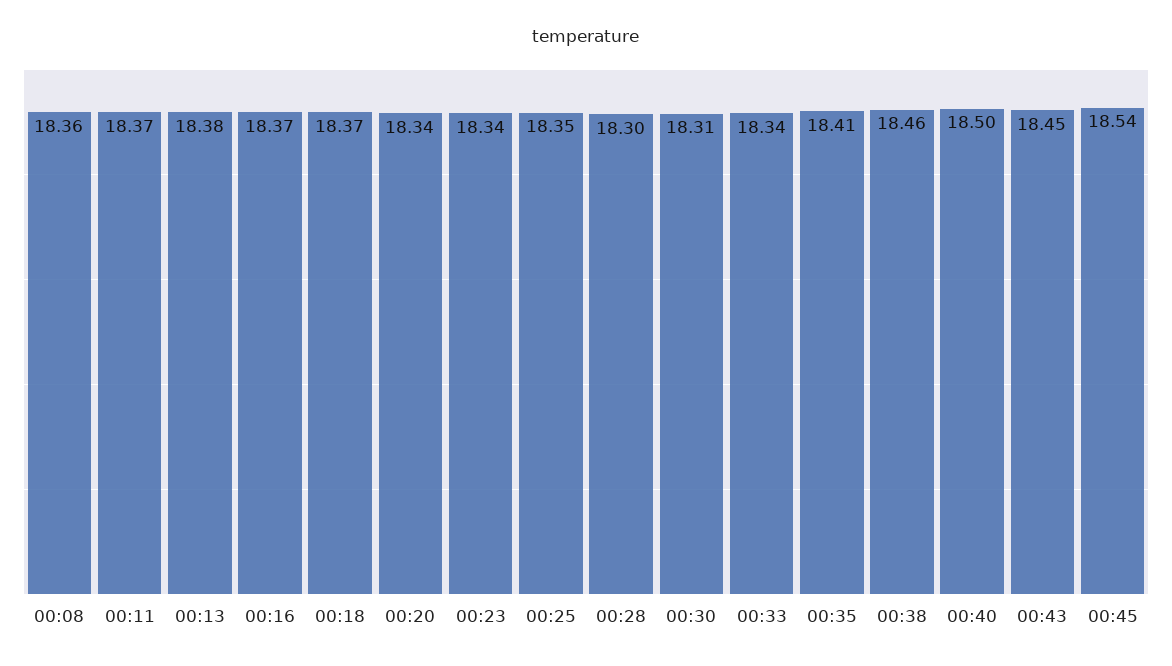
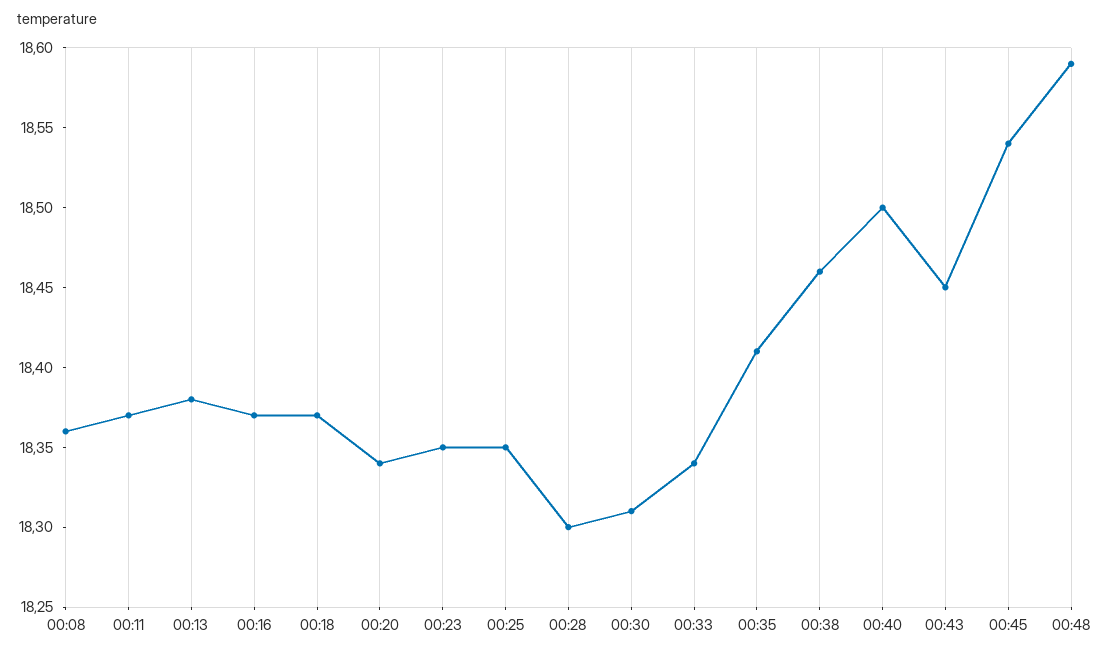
00:23: 18.34 -> 18.35
00:48: none -> 18.59

